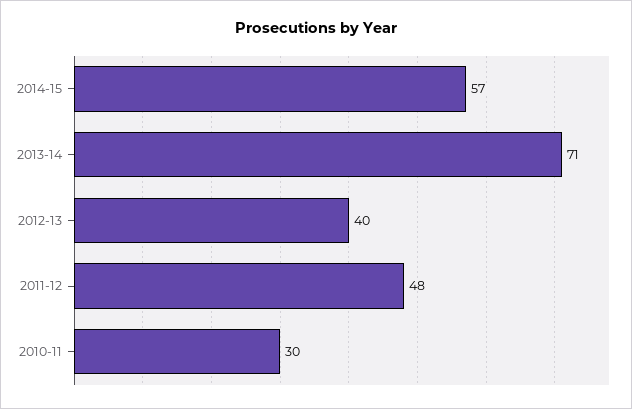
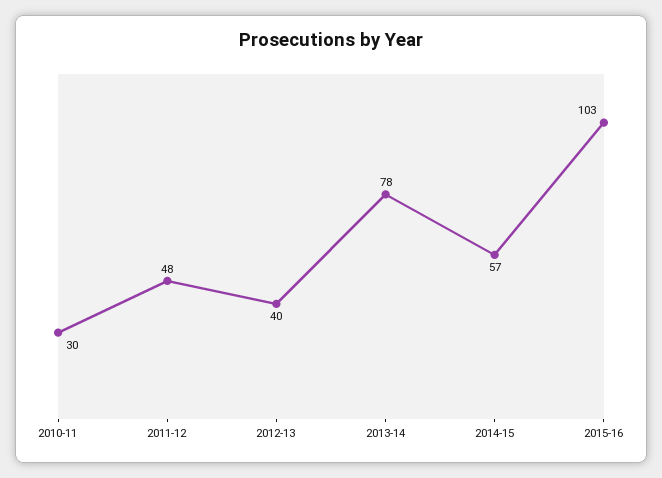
2013-14: 71 -> 78
2015-16: none -> 103

